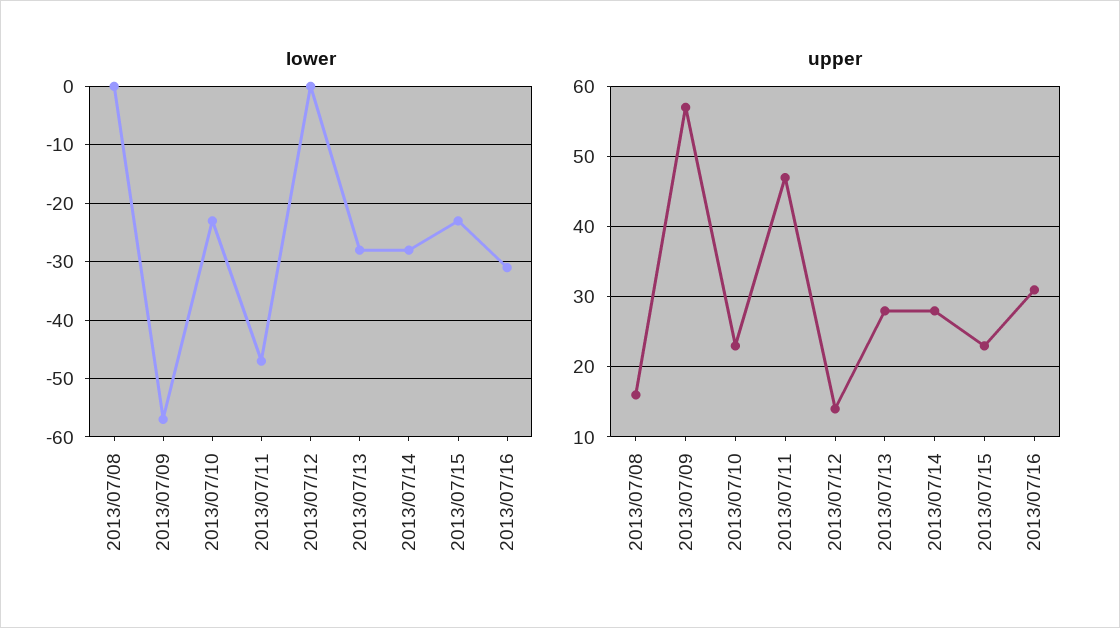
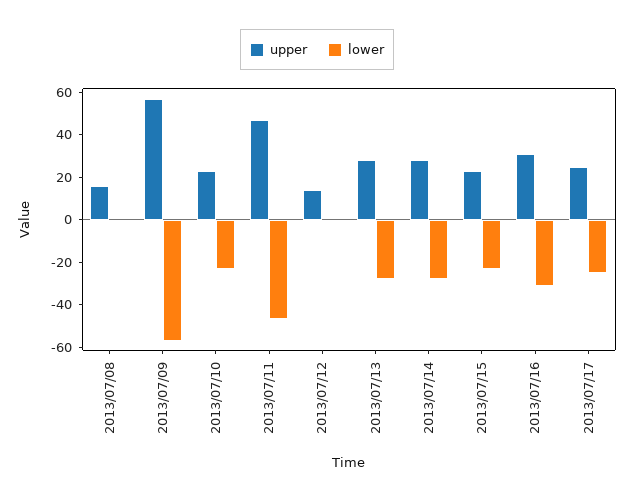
upper, 2013/07/17: none -> 25
lower, 2013/07/17: none -> -25

